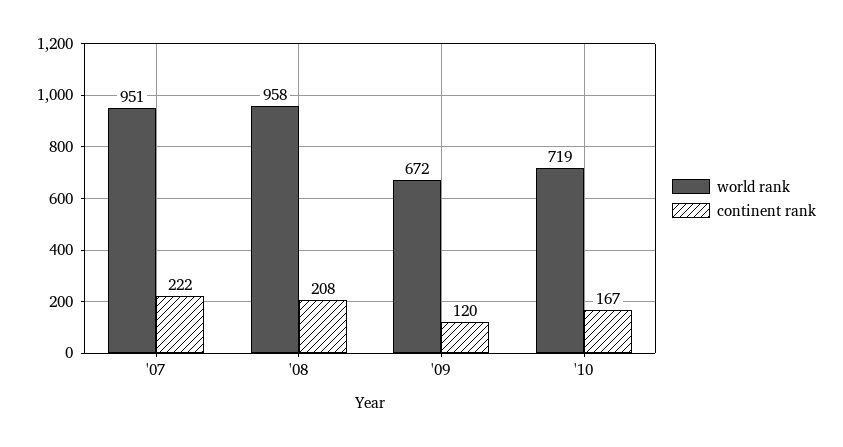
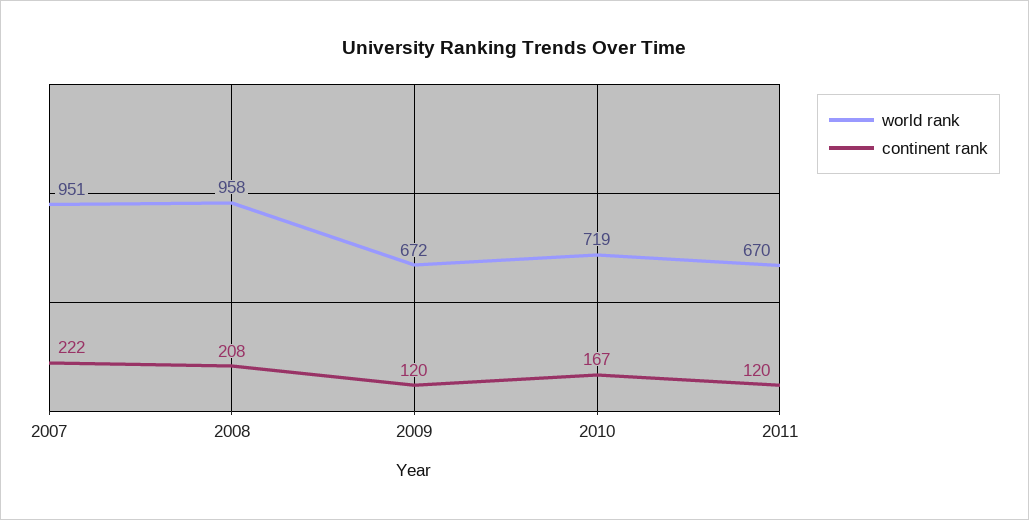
world rank, 2011: none -> 670
continent rank, 2011: none -> 120

